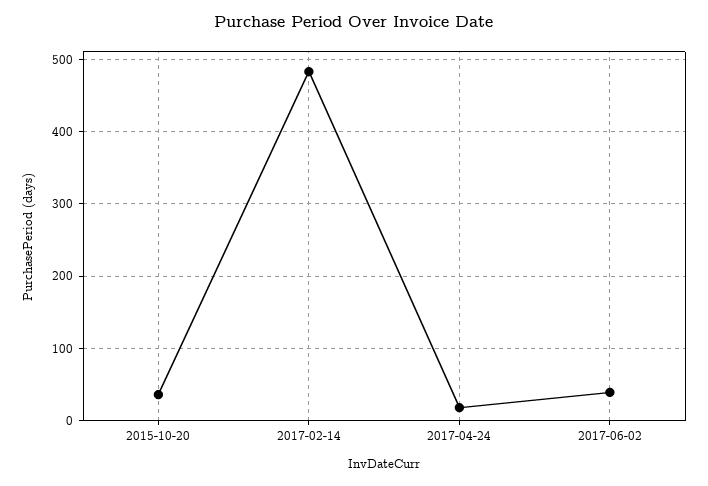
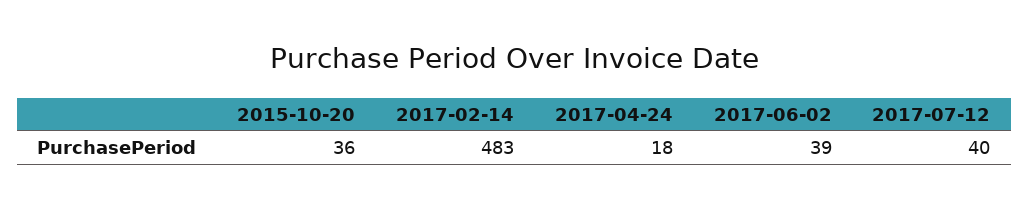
2017-07-12: none -> 40

